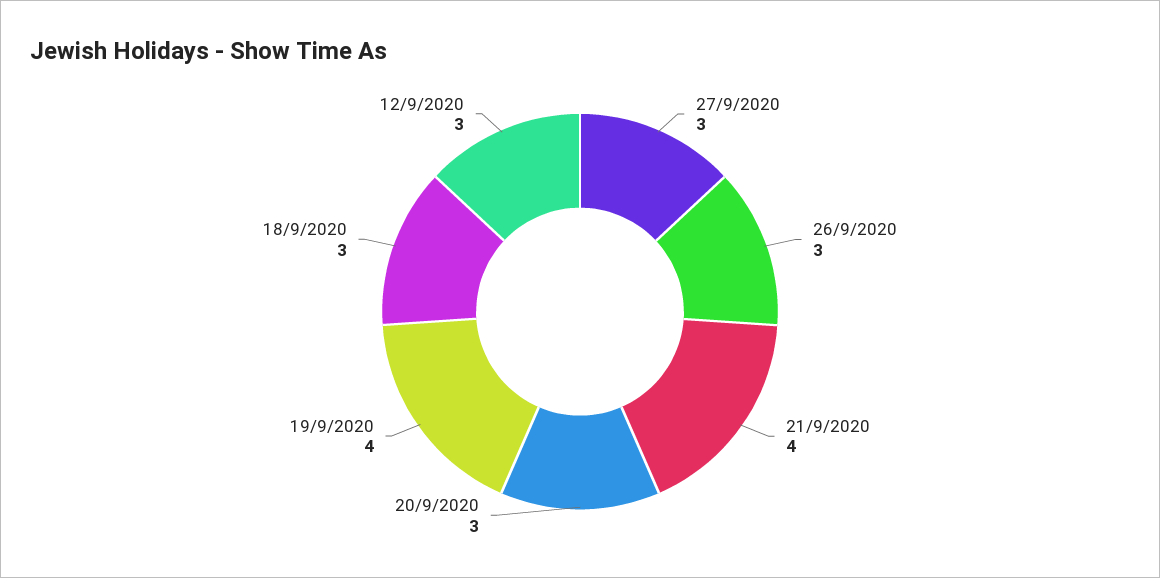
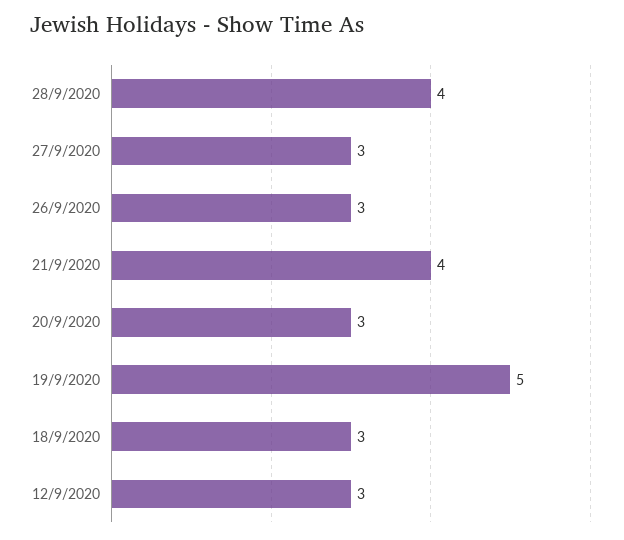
19/9/2020: 4 -> 5
28/9/2020: none -> 4

